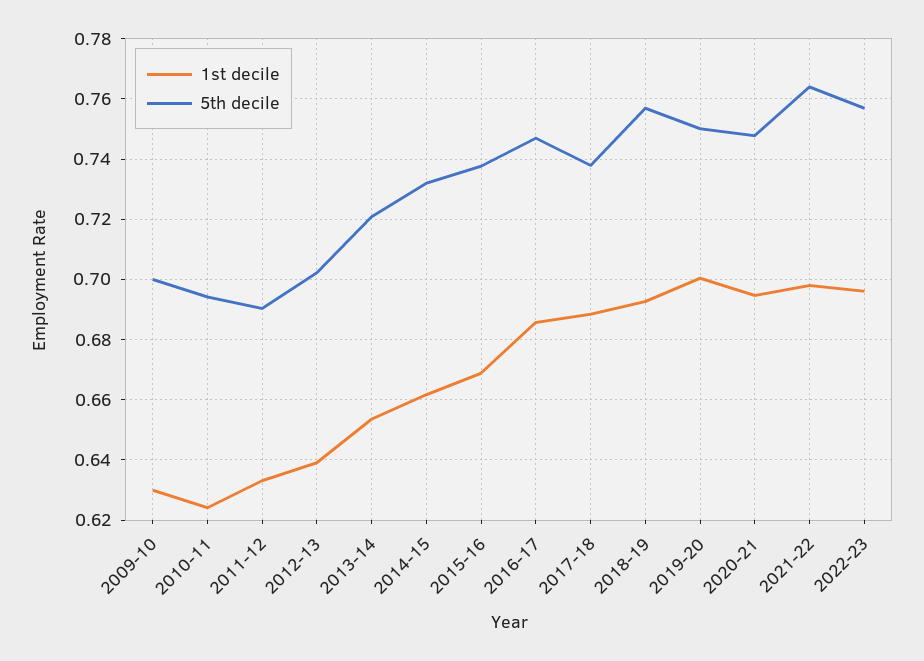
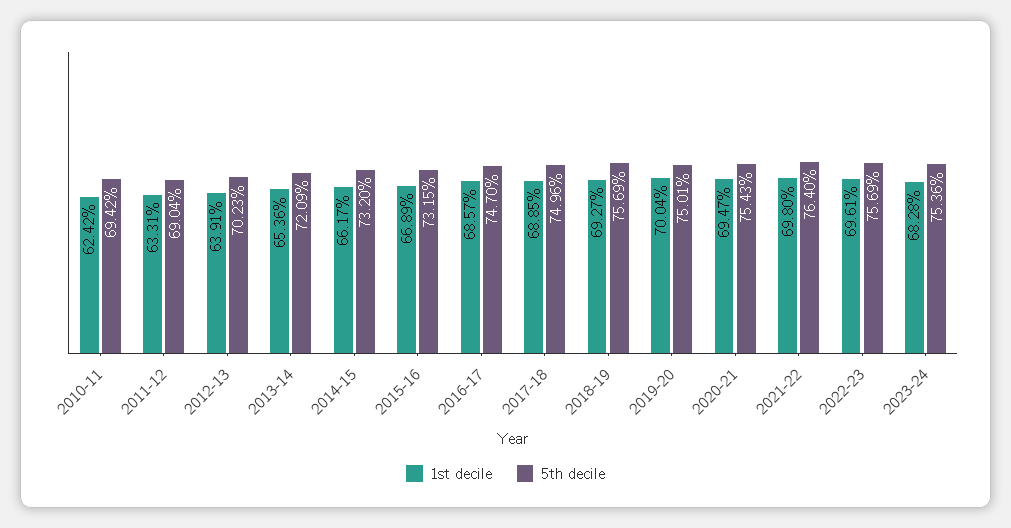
1st decile, 2009-10: 0.63 -> none
5th decile, 2009-10: 0.7 -> none
5th decile, 2015-16: 0.738 -> 0.7315
5th decile, 2017-18: 0.738 -> 0.7496
5th decile, 2020-21: 0.748 -> 0.7543
1st decile, 2023-24: none -> 0.6828
5th decile, 2023-24: none -> 0.7536

